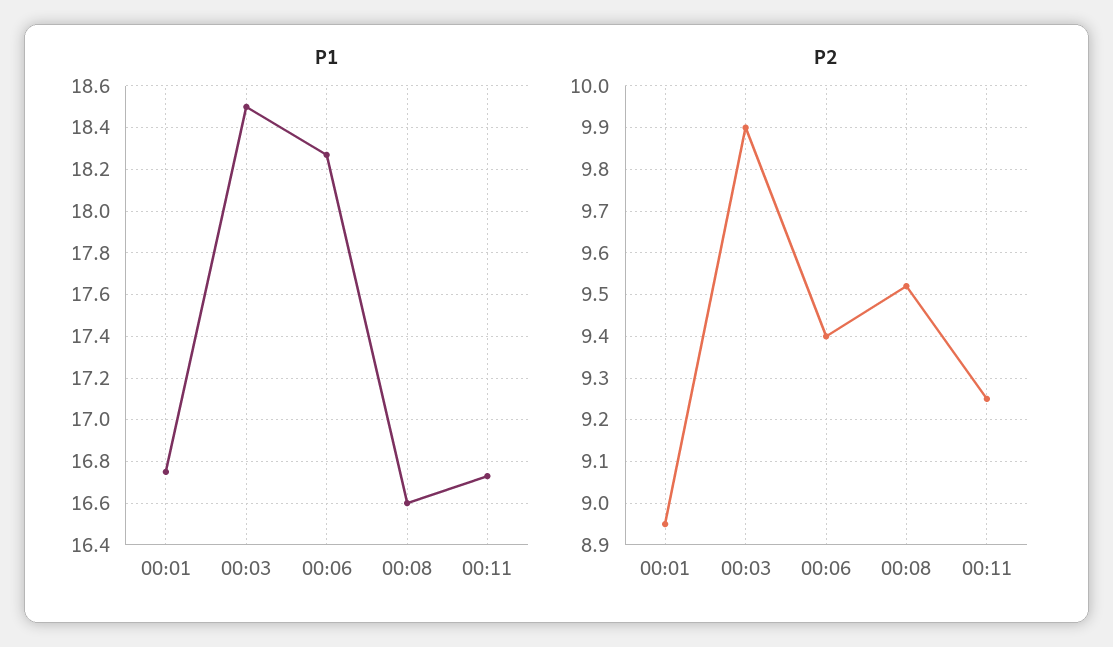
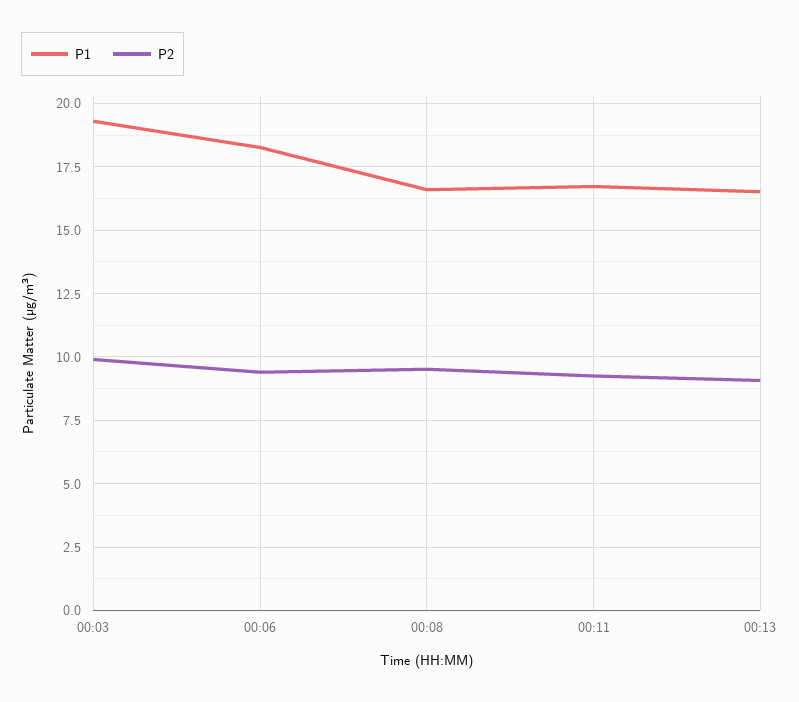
P1, 00:01: 16.75 -> none
P1, 00:03: 18.5 -> 19.25
P2, 00:01: 8.95 -> none
P1, 00:13: none -> 16.5
P2, 00:13: none -> 9

